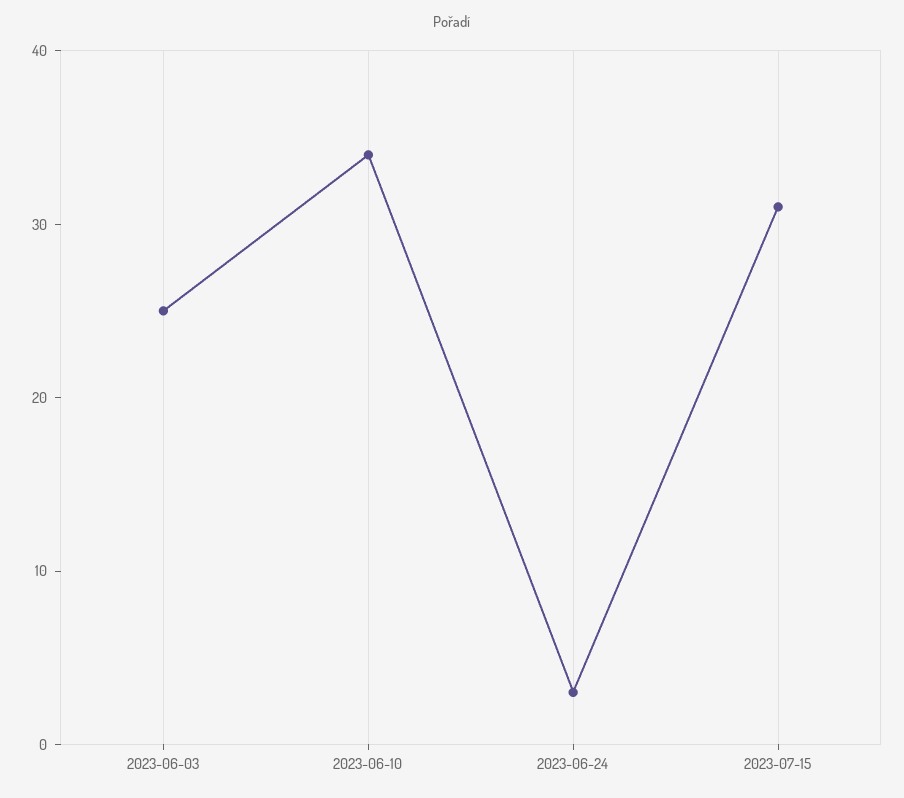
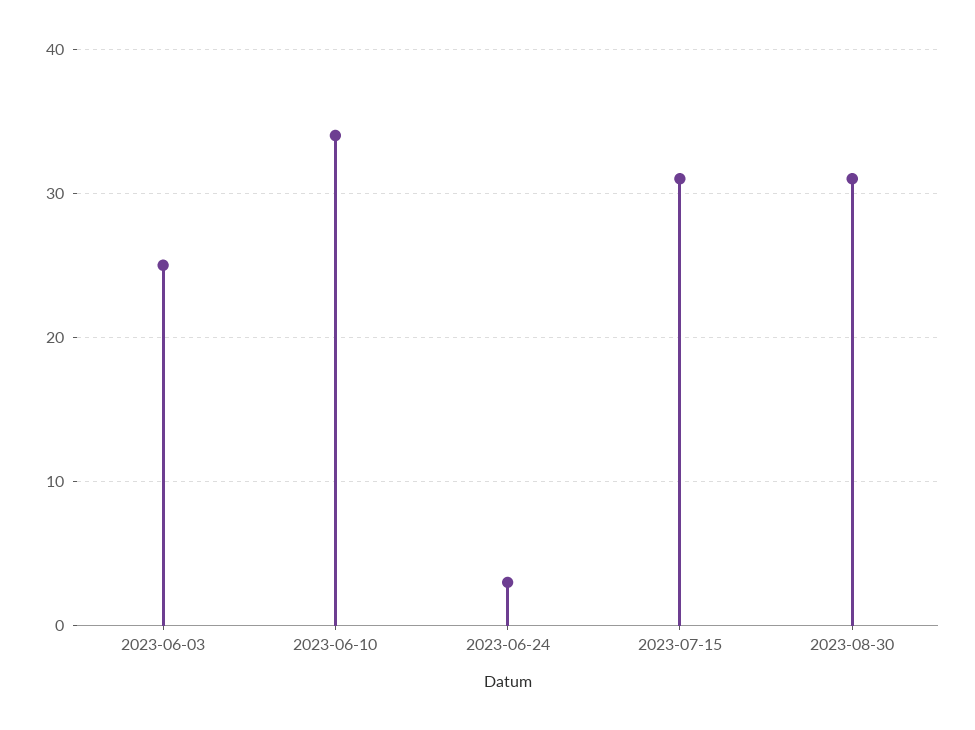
2023-08-30: none -> 31

